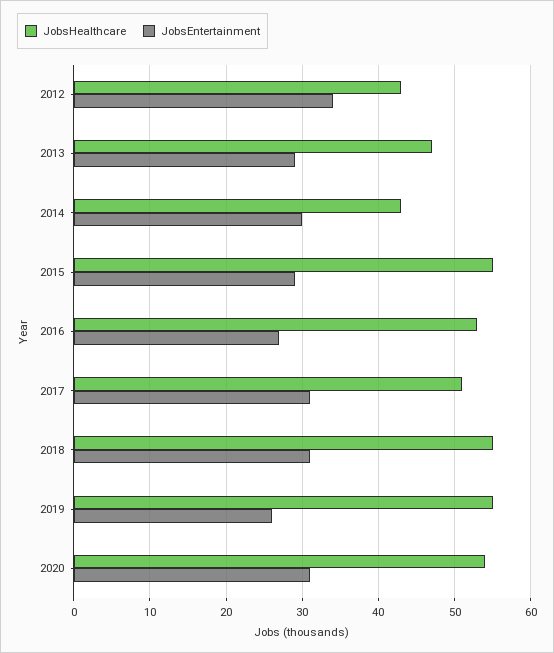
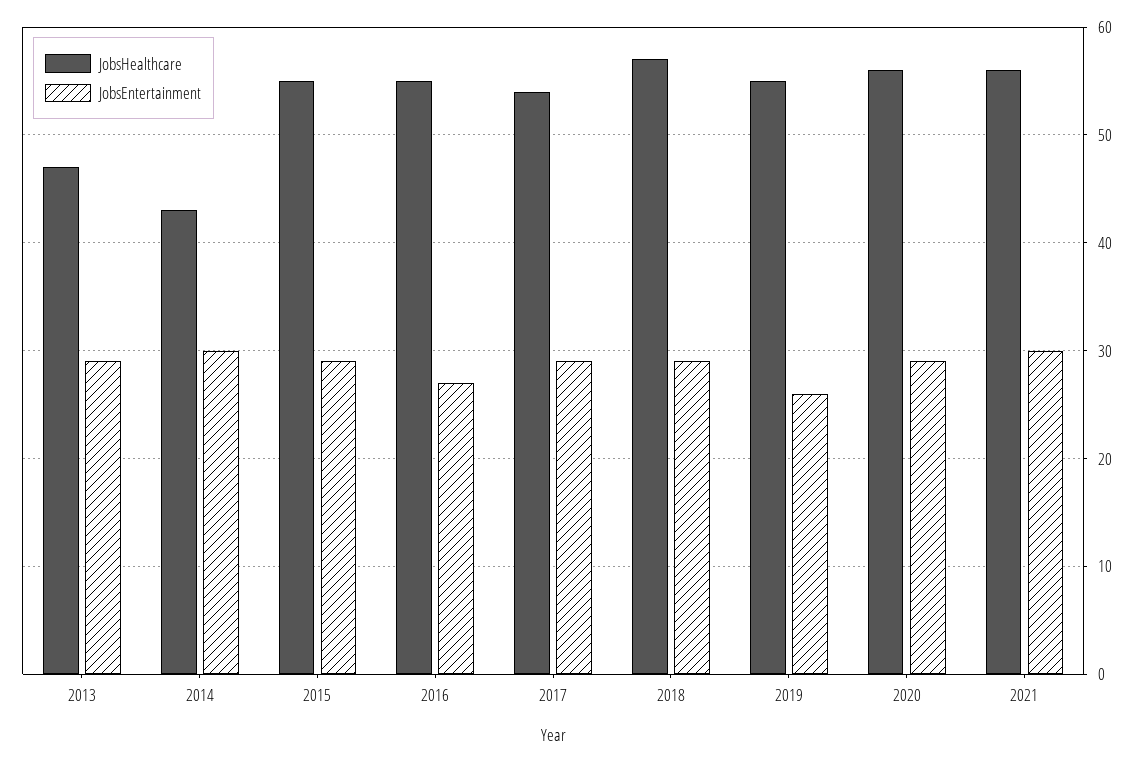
JobsHealthcare, 2012: 43 -> none
JobsEntertainment, 2012: 34 -> none
JobsHealthcare, 2016: 53 -> 55
JobsHealthcare, 2017: 51 -> 54
JobsEntertainment, 2017: 31 -> 29
JobsHealthcare, 2018: 55 -> 57
JobsEntertainment, 2018: 31 -> 29
JobsHealthcare, 2020: 54 -> 56
JobsEntertainment, 2020: 31 -> 29
JobsHealthcare, 2021: none -> 56
JobsEntertainment, 2021: none -> 30

